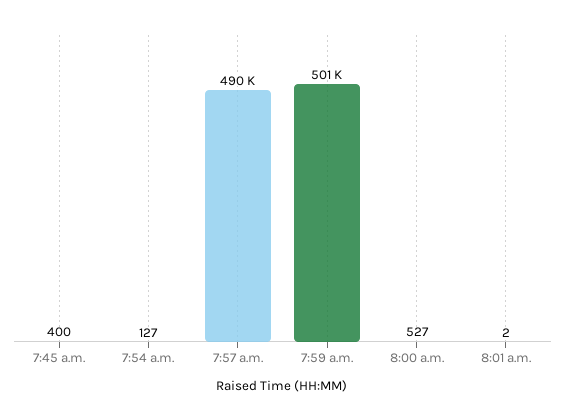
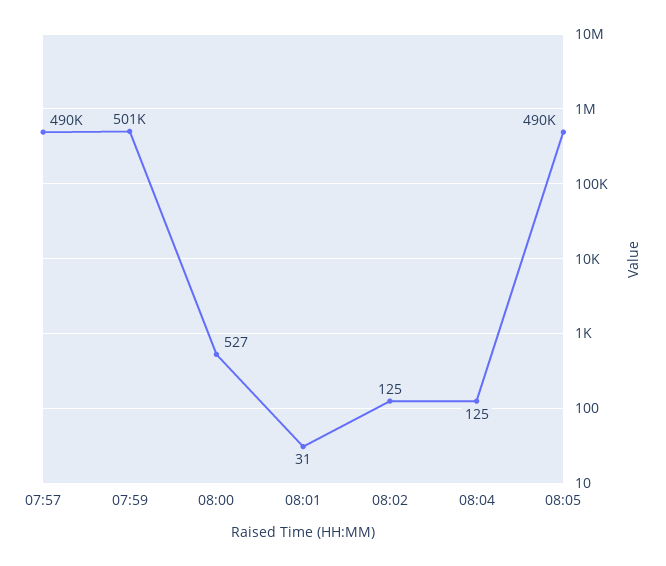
7:45 a.m.: 400 -> none
7:54 a.m.: 127 -> none
8:01 a.m.: 2 -> 31
08:02: none -> 125
08:04: none -> 125
08:05: none -> 490000

